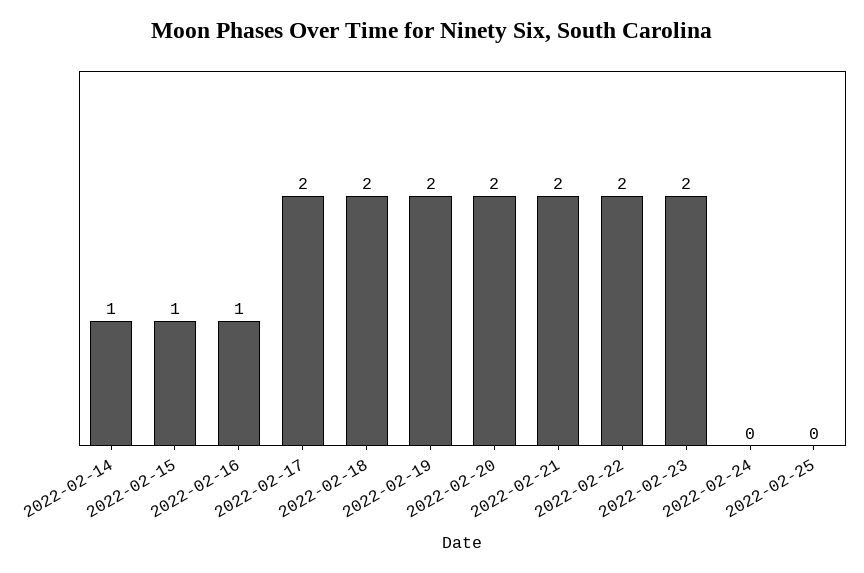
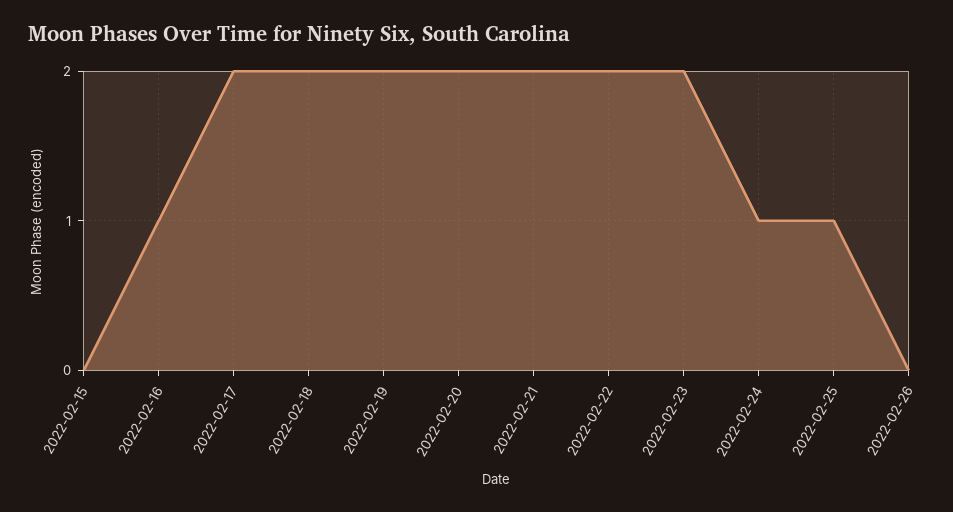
2022-02-14: 1 -> none
2022-02-15: 1 -> 0
2022-02-24: 0 -> 1
2022-02-25: 0 -> 1
2022-02-26: none -> 0

